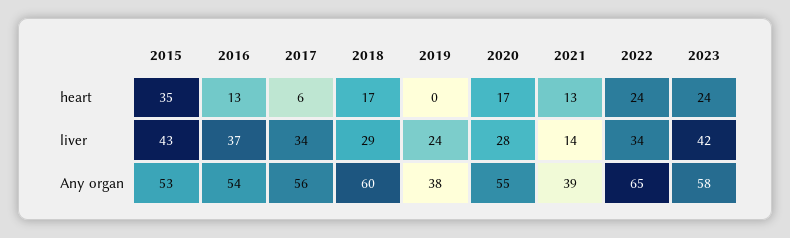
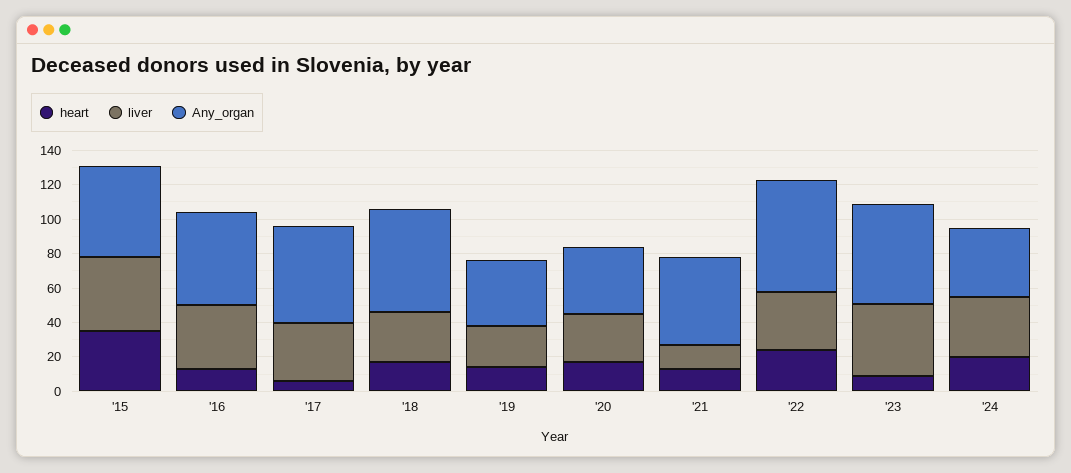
heart, 2019: 0 -> 15
heart, 2023: 24 -> 10
Any organ, 2020: 55 -> 40
Any organ, 2021: 39 -> 50
heart, '24: none -> 20
liver, '24: none -> 35
Any organ, '24: none -> 40

